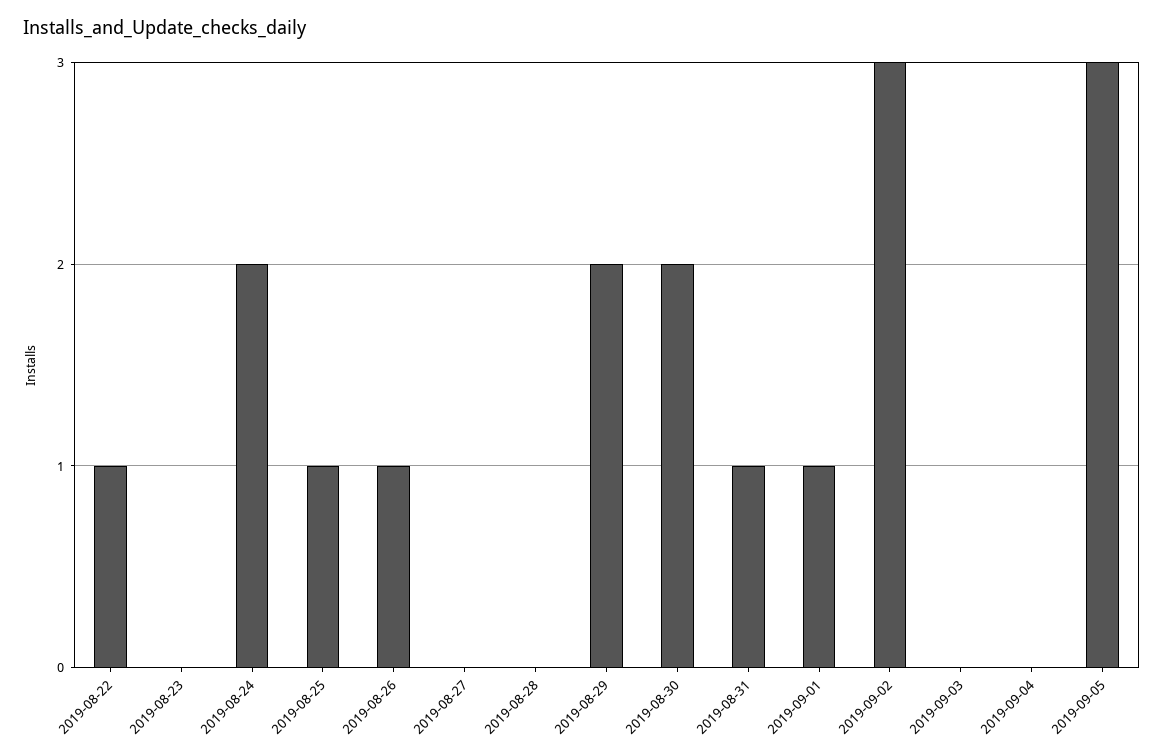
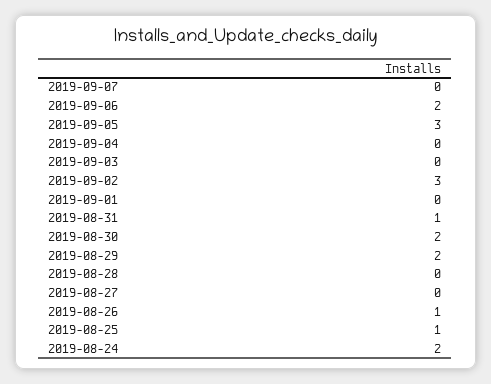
2019-08-22: 1 -> none
2019-08-23: 0 -> none
2019-09-01: 1 -> 0
2019-09-07: none -> 0
2019-09-06: none -> 2

